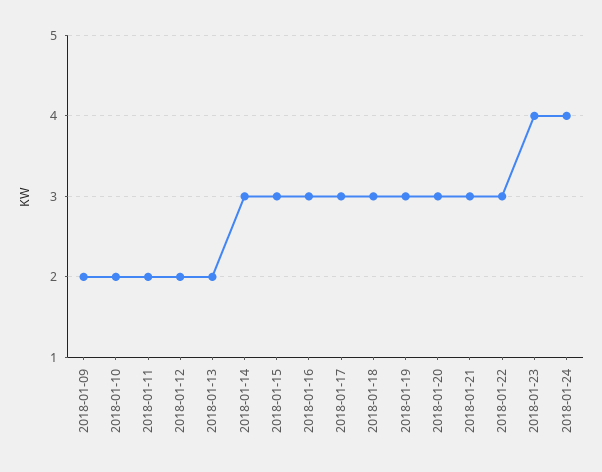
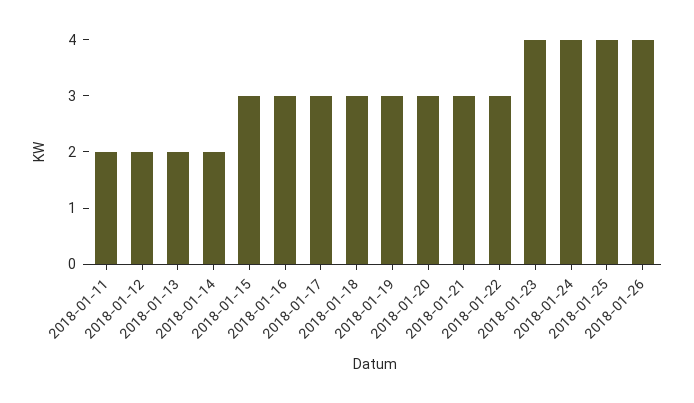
2018-01-09: 2 -> none
2018-01-10: 2 -> none
2018-01-14: 3 -> 2
2018-01-25: none -> 4
2018-01-26: none -> 4

